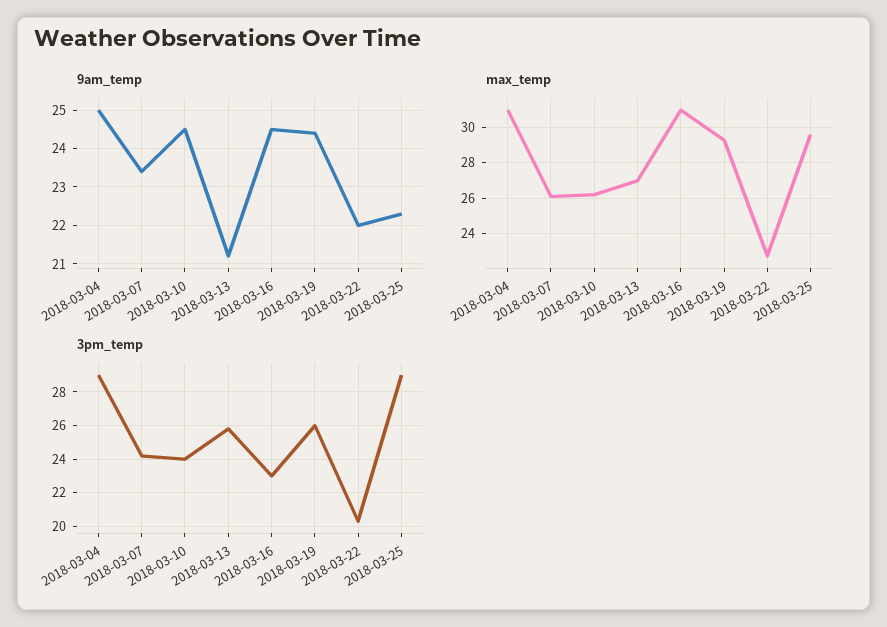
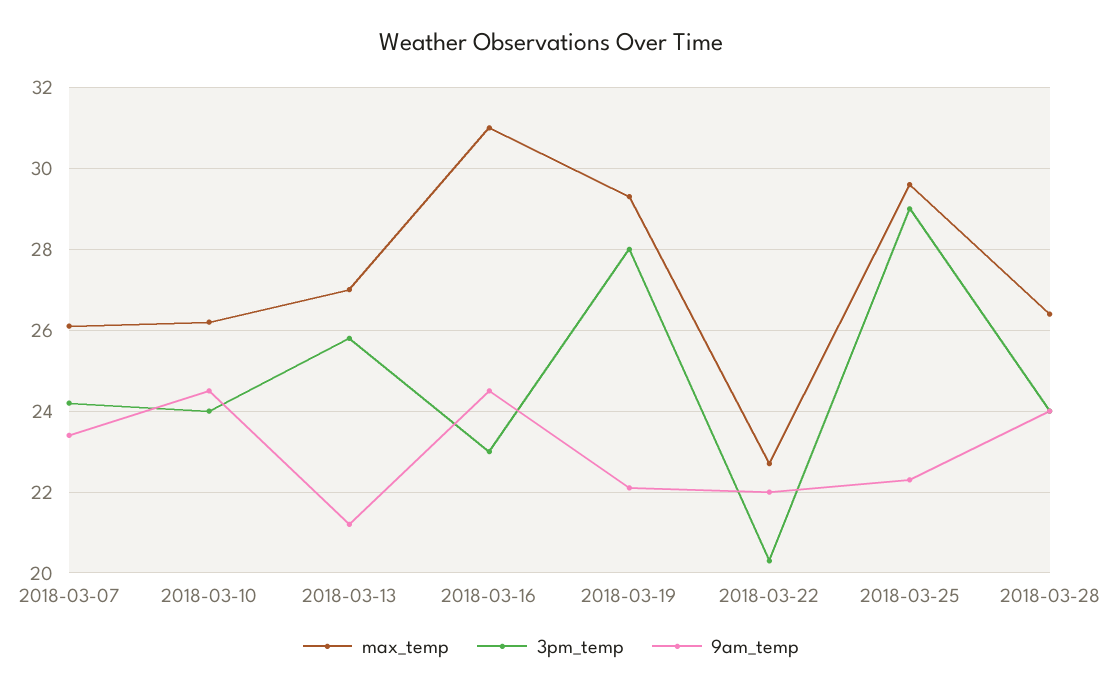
9am_temp, 2018-03-04: 25 -> none
9am_temp, 2018-03-19: 24.5 -> 22
max_temp, 2018-03-04: 31 -> none
3pm_temp, 2018-03-04: 29 -> none
3pm_temp, 2018-03-19: 26 -> 28
max_temp, 2018-03-28: none -> 26.5
3pm_temp, 2018-03-28: none -> 24
9am_temp, 2018-03-28: none -> 24

